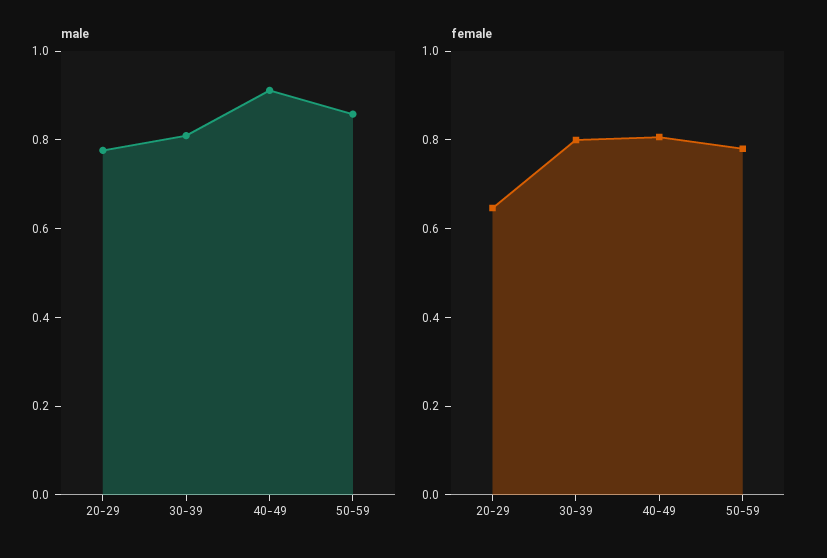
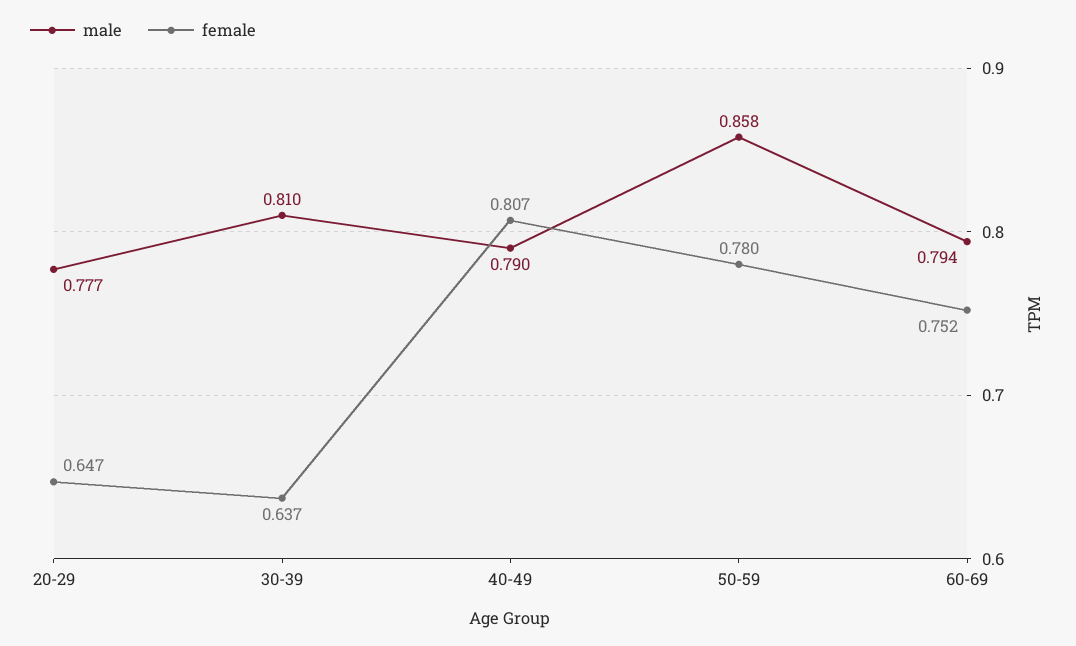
male, 40-49: 0.9 -> 0.79
female, 30-39: 0.8 -> 0.637
male, 60-69: none -> 0.794
female, 60-69: none -> 0.752

